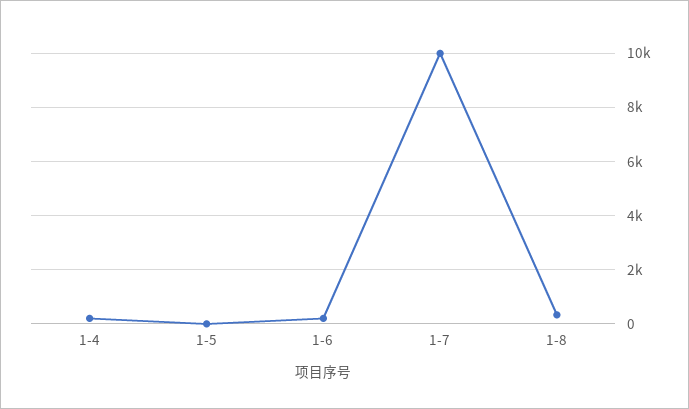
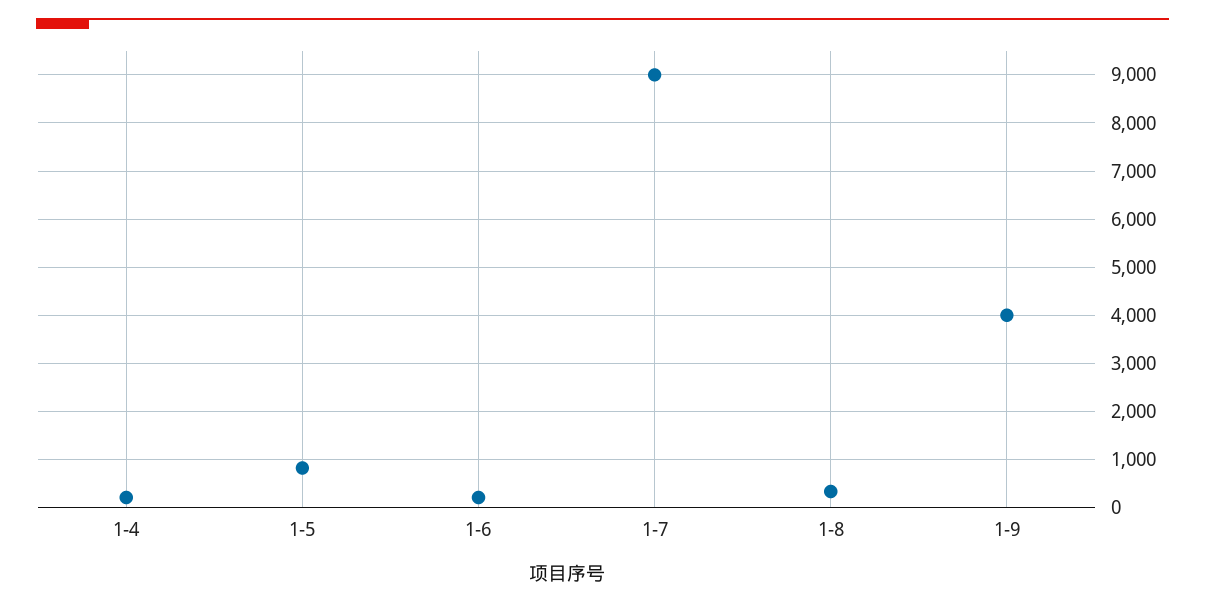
1-5: 0 -> 800
1-7: 10000 -> 9000
1-9: none -> 4000

